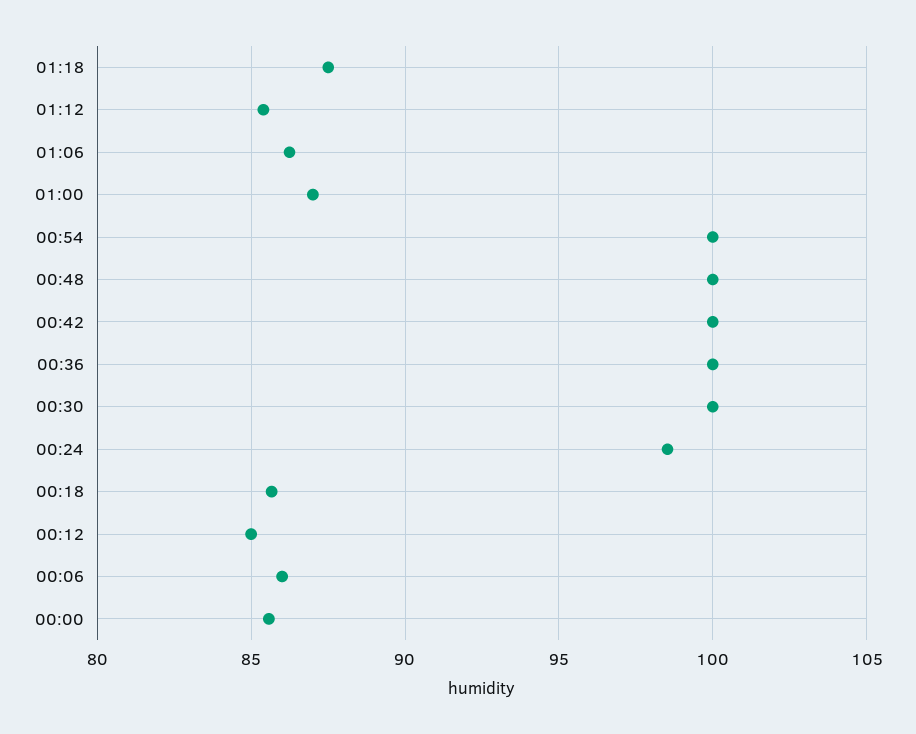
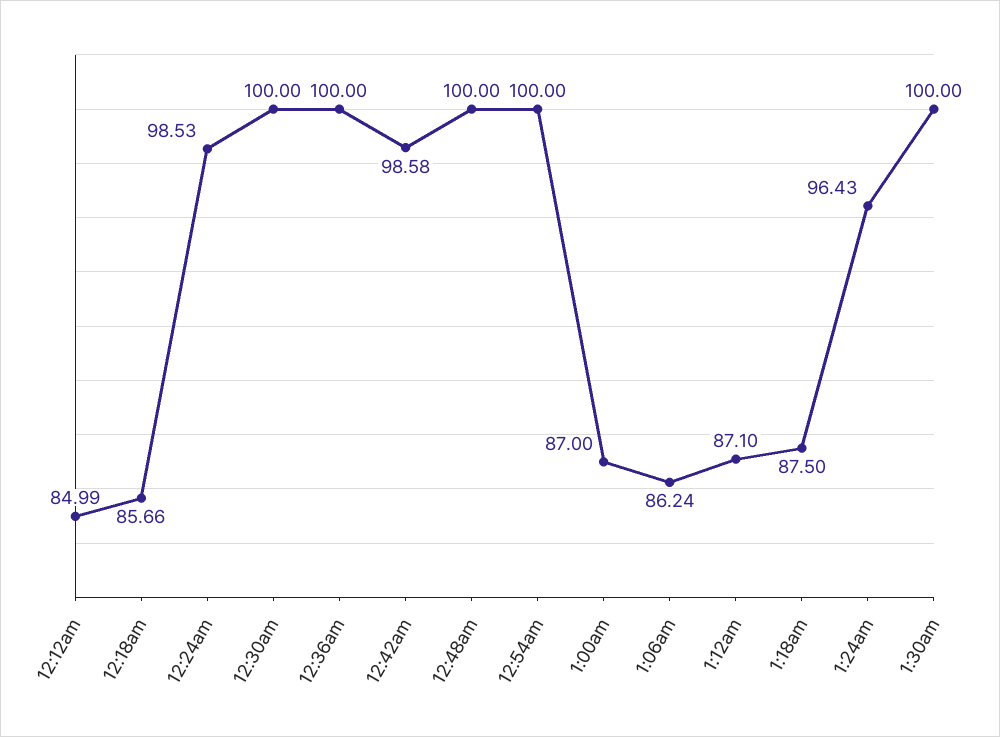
01:12: 85.5 -> 87.1
00:42: 100 -> 98.58
00:06: 86 -> none
00:00: 85.5 -> none
1:24am: none -> 96.43
1:30am: none -> 100

